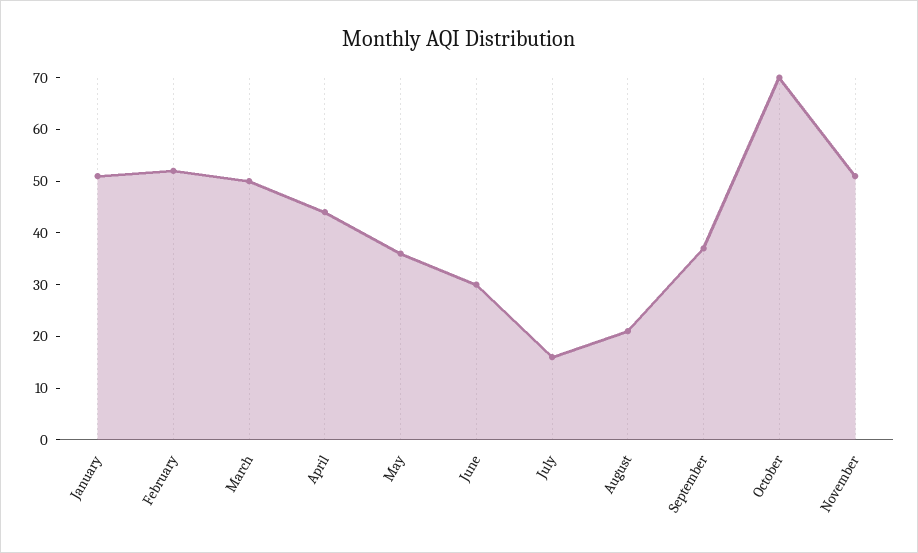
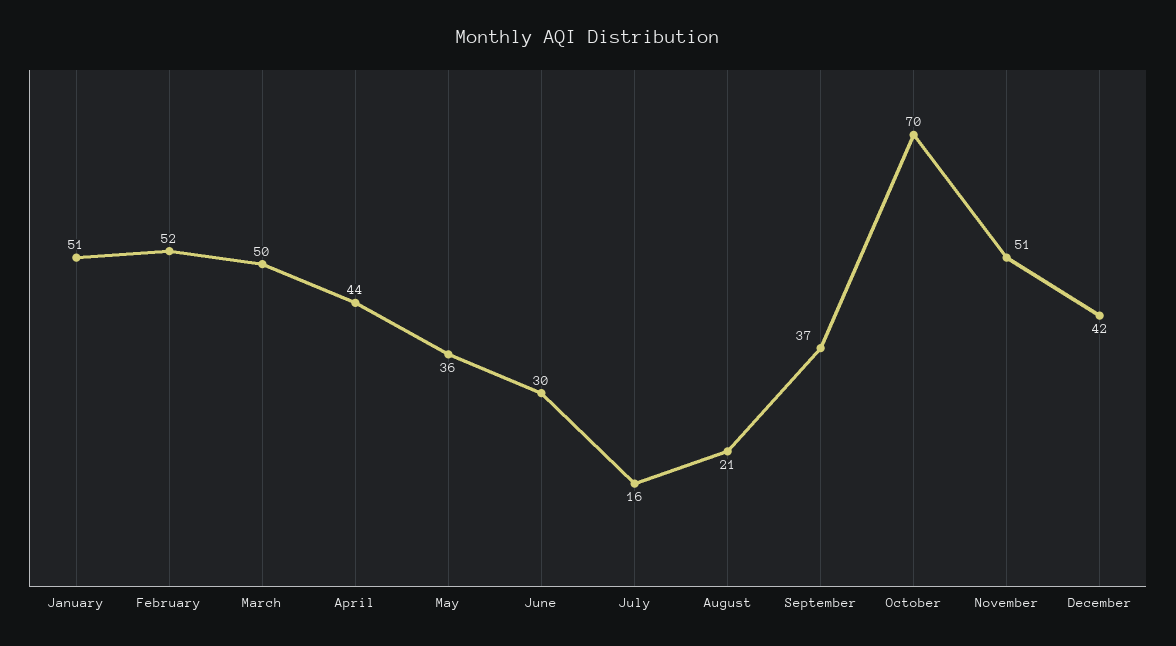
December: none -> 42

